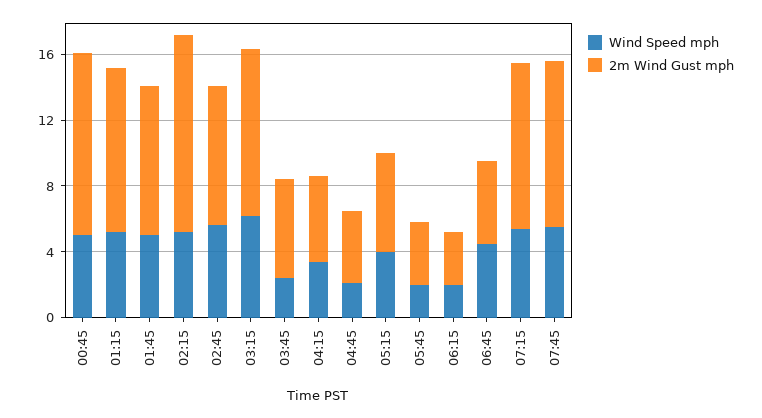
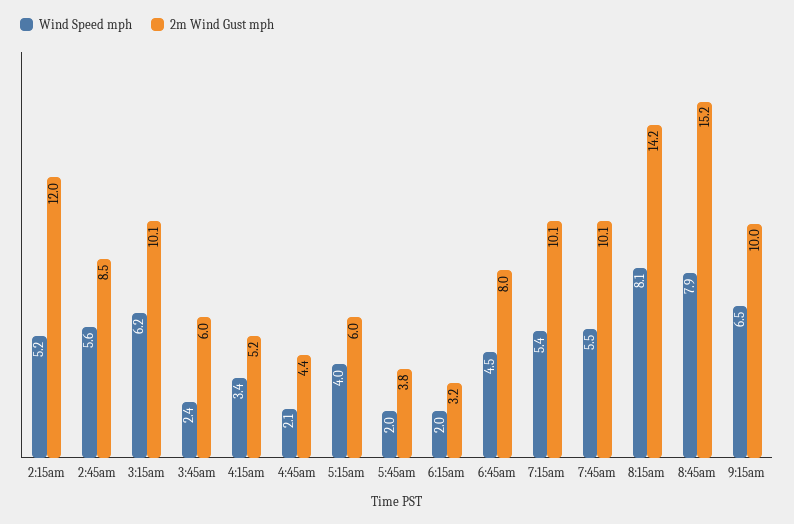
Wind Speed mph, 00:45: 5 -> none
2m Wind Gust mph, 00:45: 11 -> none
Wind Speed mph, 01:15: 5 -> none
2m Wind Gust mph, 01:15: 10 -> none
Wind Speed mph, 01:45: 5 -> none
2m Wind Gust mph, 01:45: 9 -> none
2m Wind Gust mph, 06:45: 5 -> 8
Wind Speed mph, 8:15am: none -> 8.1
2m Wind Gust mph, 8:15am: none -> 14.2
Wind Speed mph, 8:45am: none -> 7.9
2m Wind Gust mph, 8:45am: none -> 15.2
Wind Speed mph, 9:15am: none -> 6.5
2m Wind Gust mph, 9:15am: none -> 10

